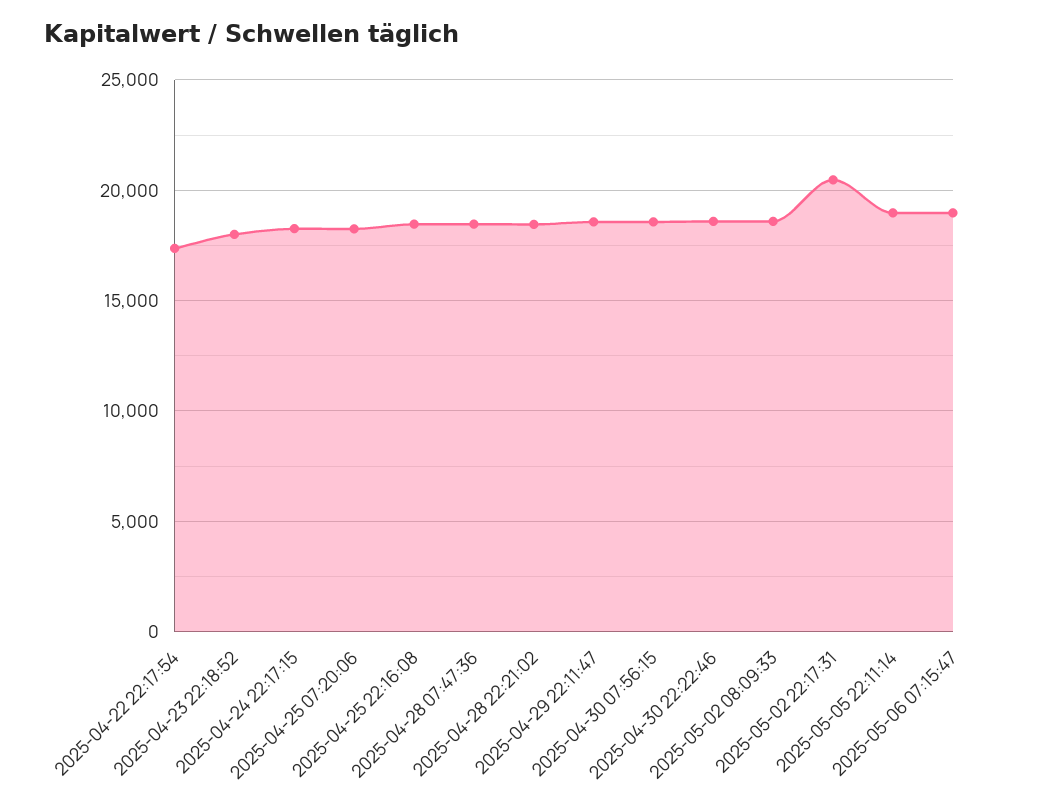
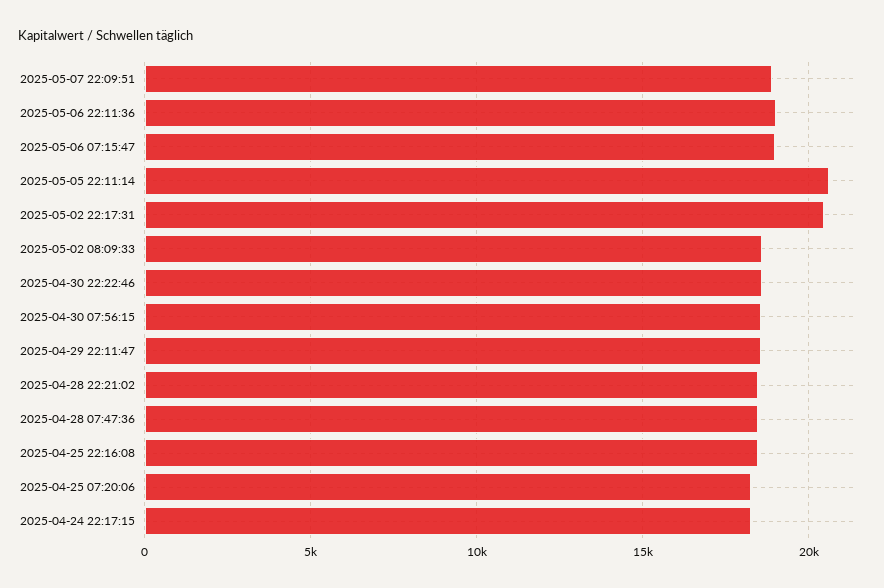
2025-04-22 22:17:54: 17500 -> none
2025-04-23 22:18:52: 18000 -> none
2025-05-05 22:11:14: 19000 -> 20500
2025-05-07 22:09:51: none -> 19000
2025-05-06 22:11:36: none -> 19000

